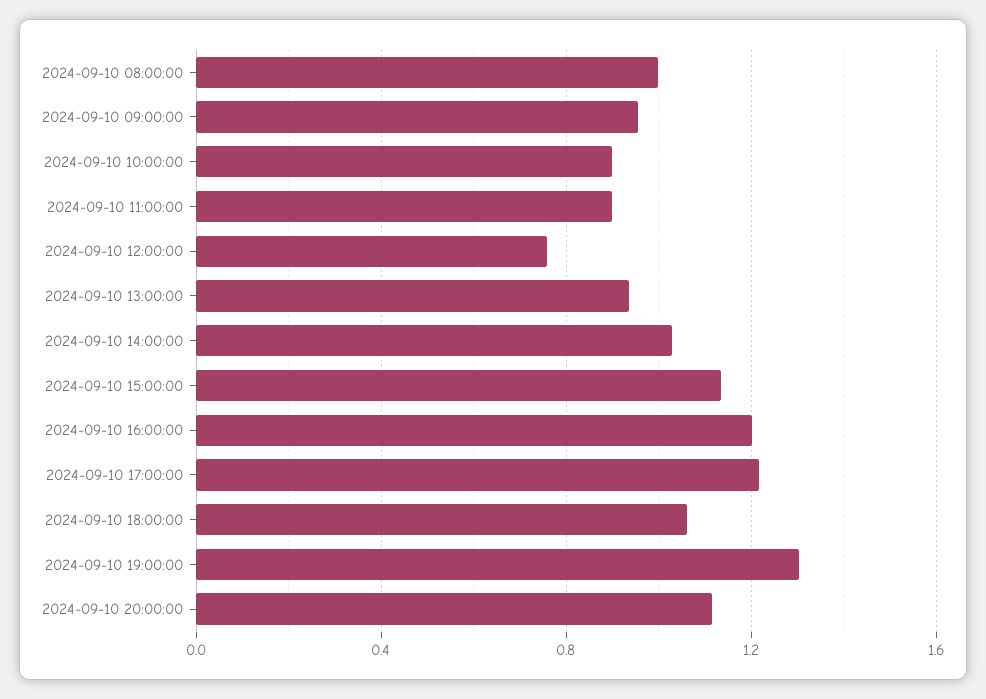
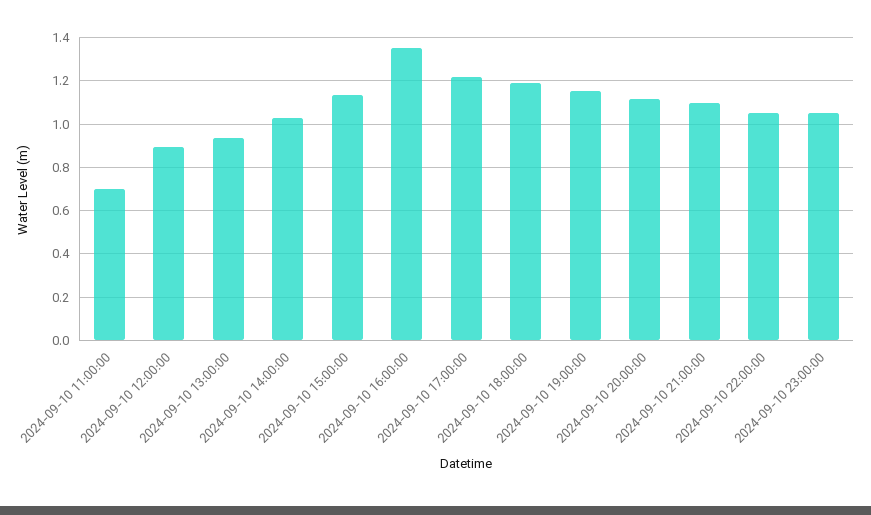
2024-09-10 08:00:00: 1 -> none
2024-09-10 09:00:00: 0.95 -> none
2024-09-10 10:00:00: 0.9 -> none
2024-09-10 11:00:00: 0.9 -> 0.7
2024-09-10 12:00:00: 0.75 -> 0.9
2024-09-10 16:00:00: 1.2 -> 1.35
2024-09-10 18:00:00: 1.05 -> 1.2
2024-09-10 19:00:00: 1.3 -> 1.15
2024-09-10 21:00:00: none -> 1.1
2024-09-10 22:00:00: none -> 1.05
2024-09-10 23:00:00: none -> 1.05

